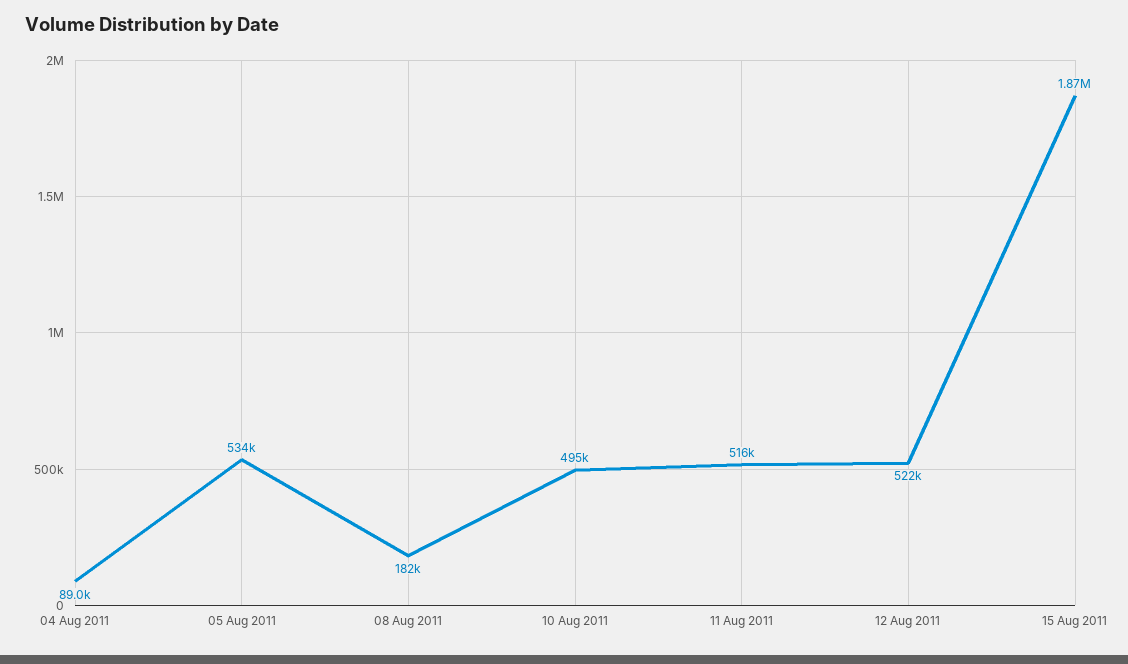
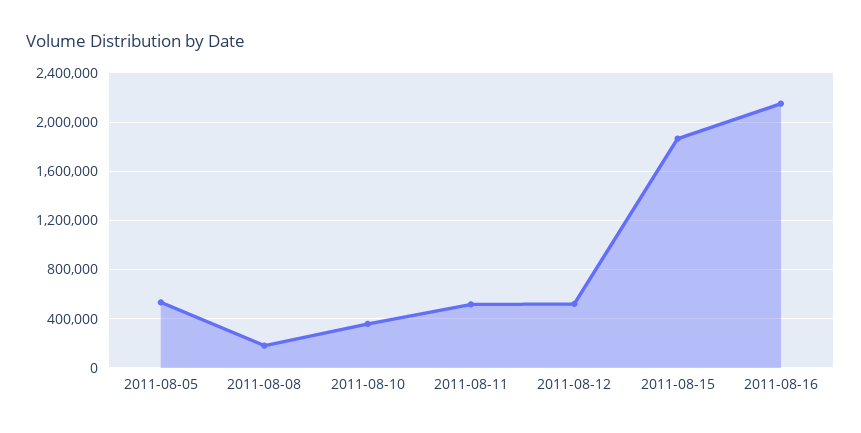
04 Aug 2011: 89000 -> none
10 Aug 2011: 495000 -> 350000
2011-08-16: none -> 2150000

